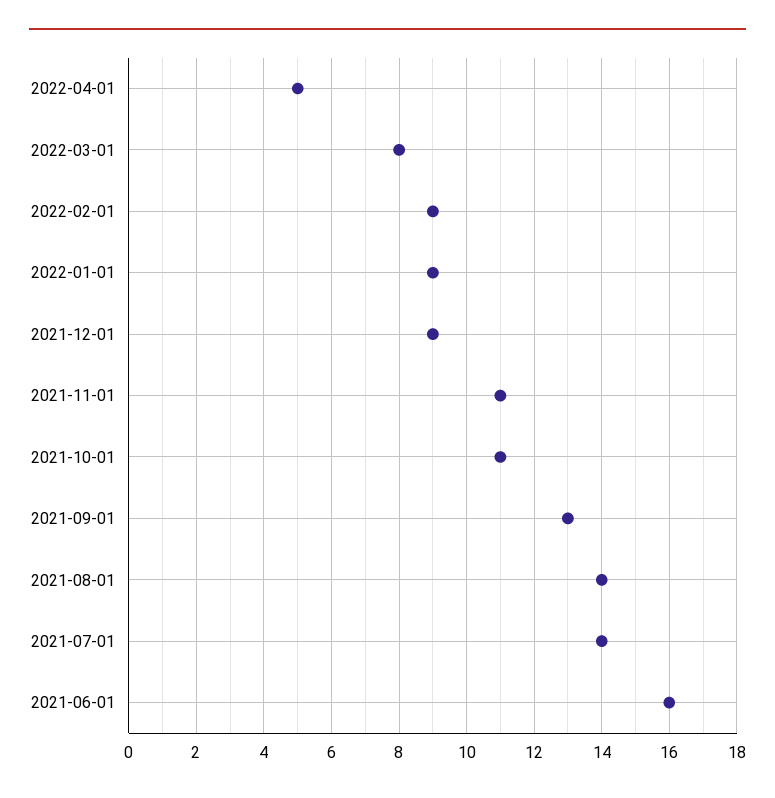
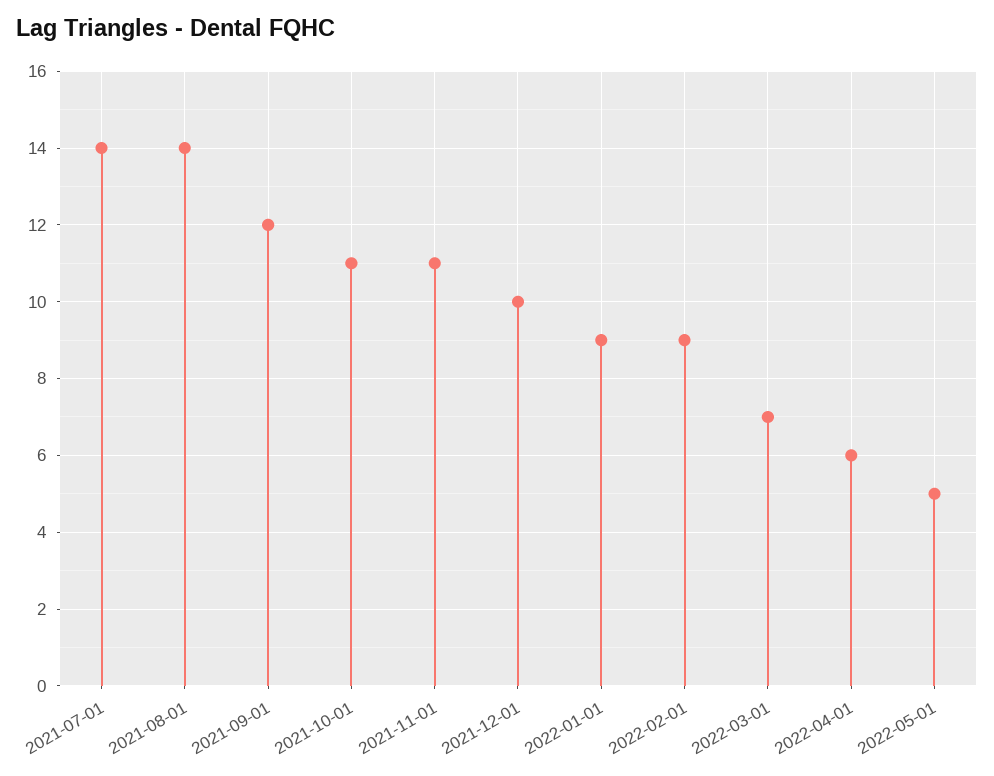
2022-04-01: 5 -> 6
2022-03-01: 8 -> 7
2021-12-01: 9 -> 10
2021-09-01: 13 -> 12
2021-06-01: 16 -> none
2022-05-01: none -> 5

